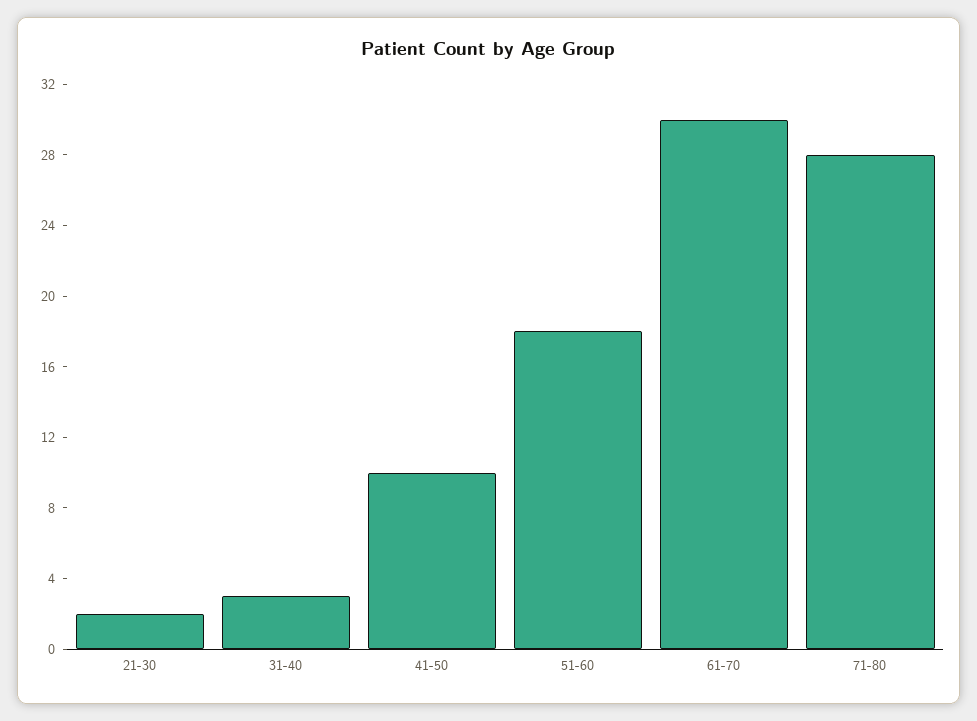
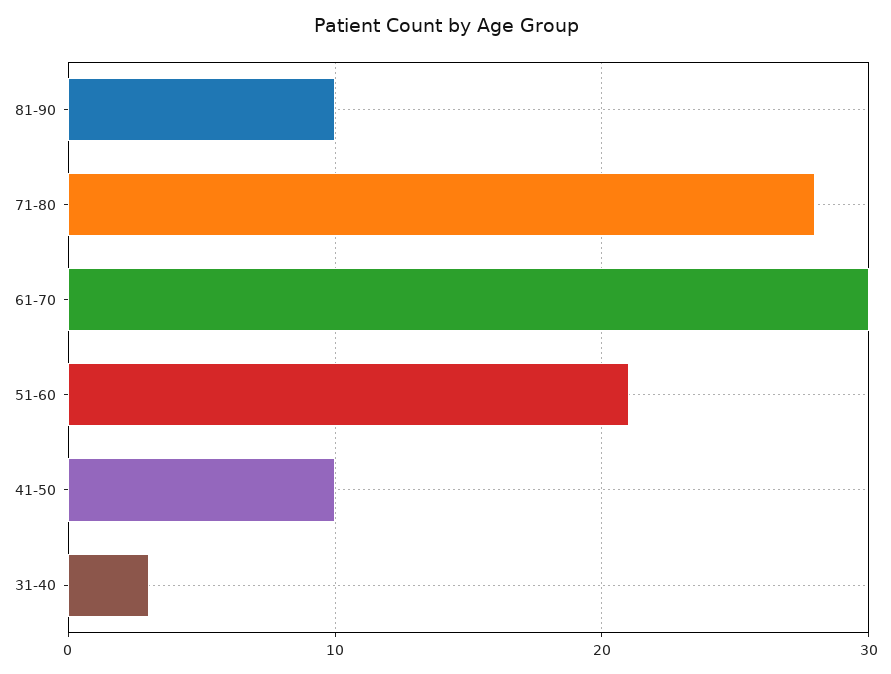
21-30: 2 -> none
51-60: 18 -> 21
81-90: none -> 10

